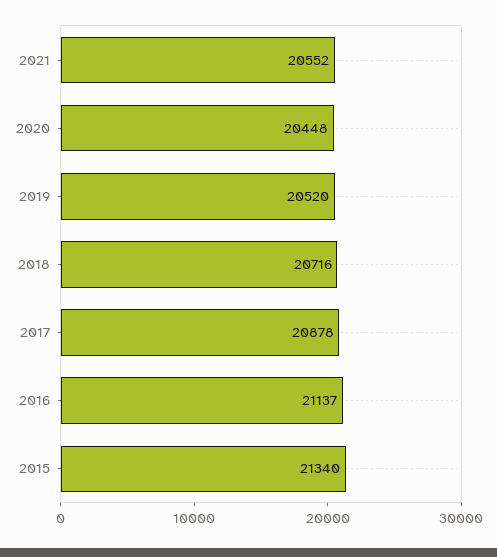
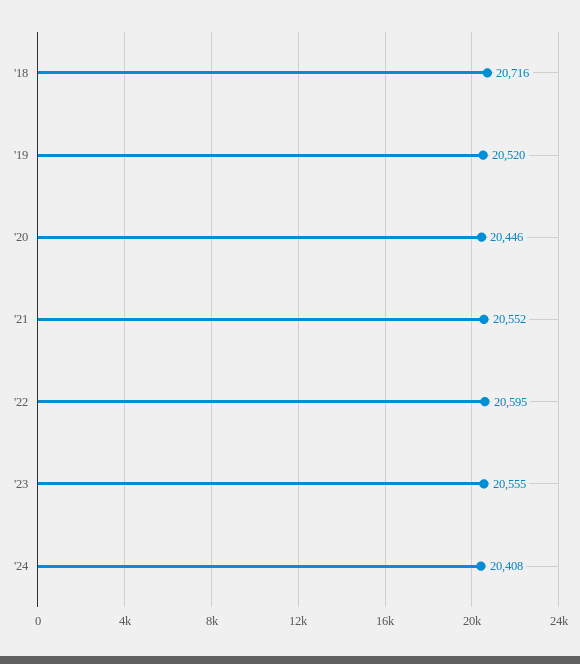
2020: 20448 -> 20446
2017: 20878 -> none
2016: 21137 -> none
2015: 21340 -> none
'22: none -> 20595
'23: none -> 20555
'24: none -> 20408

